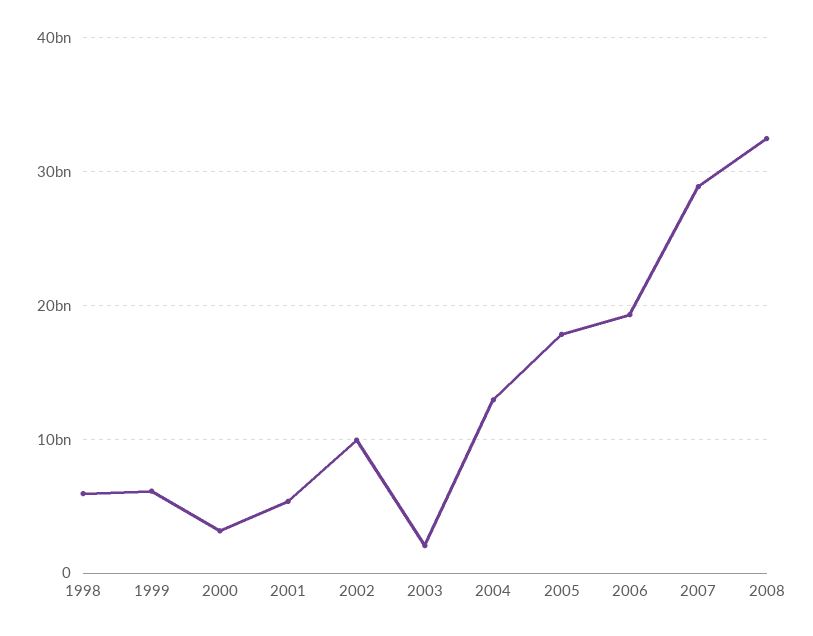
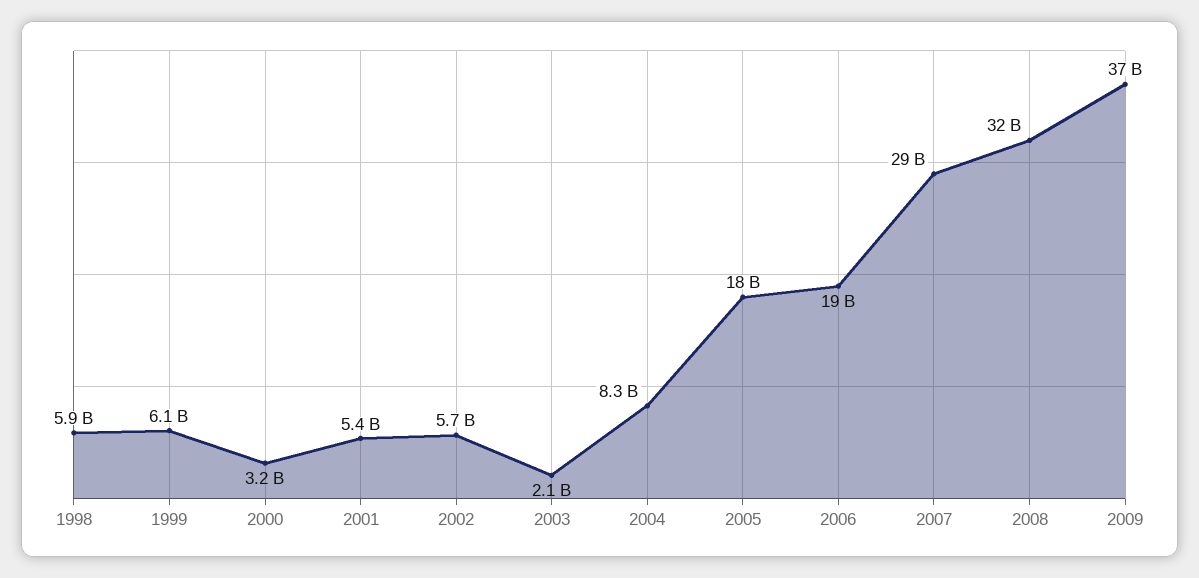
2002: 10000000000 -> 5700000000
2004: 13000000000 -> 8300000000
2009: none -> 37000000000

